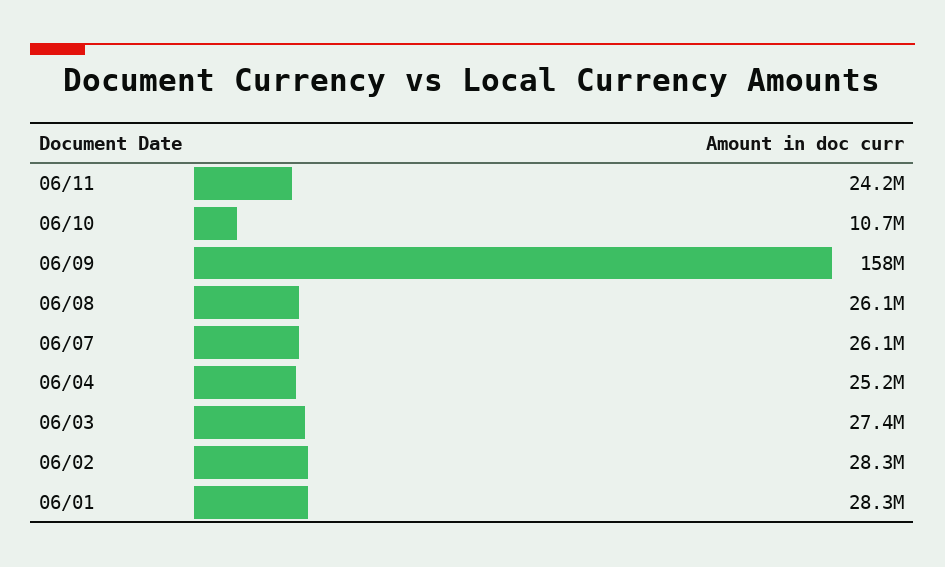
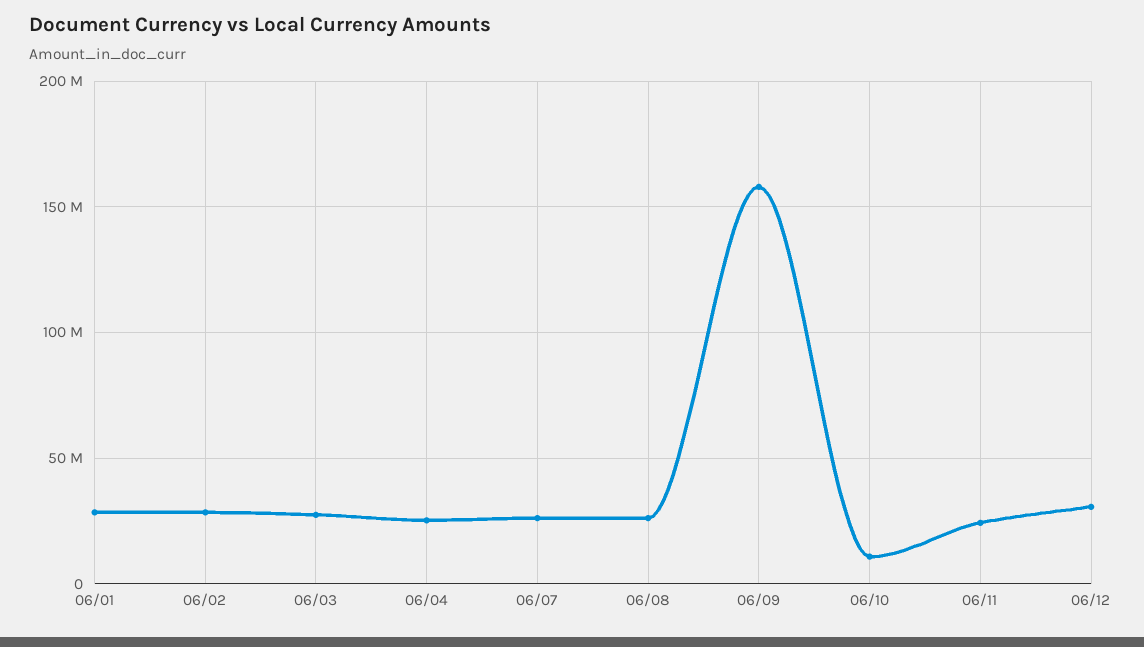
06/12: none -> 30000000

